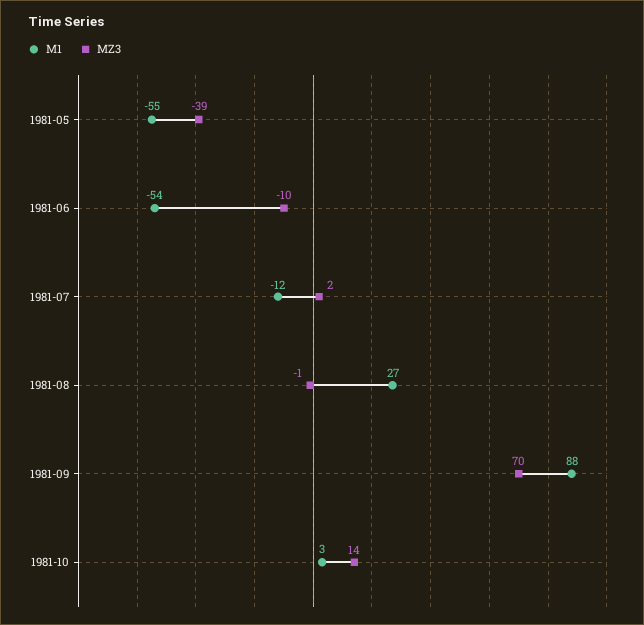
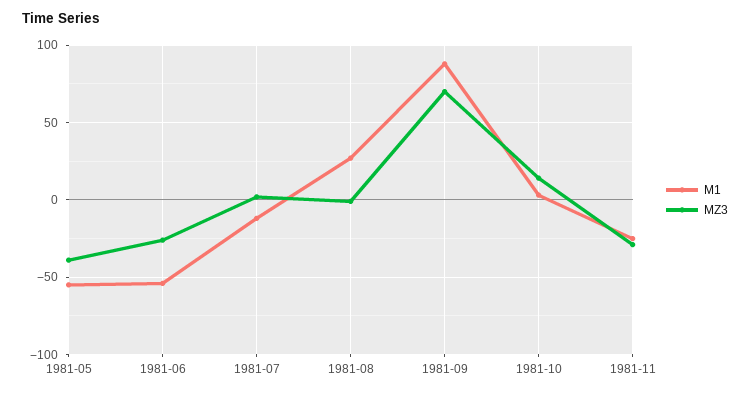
MZ3, 1981-06: -10 -> -25
M1, 1981-11: none -> -25
MZ3, 1981-11: none -> -30

